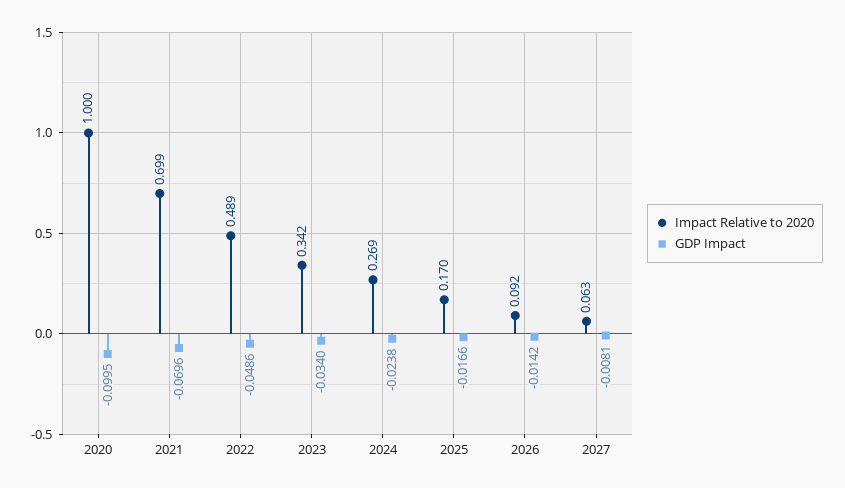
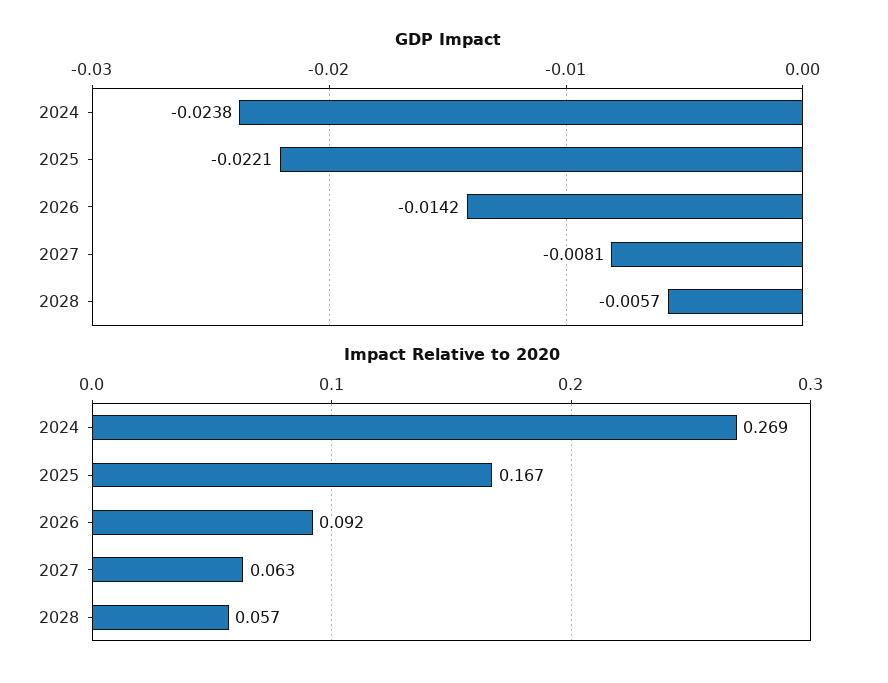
Impact Relative to 2020, 2020: 1 -> none
GDP Impact, 2020: -0.0995 -> none
Impact Relative to 2020, 2021: 0.699 -> none
GDP Impact, 2021: -0.0696 -> none
Impact Relative to 2020, 2022: 0.489 -> none
GDP Impact, 2022: -0.0486 -> none
Impact Relative to 2020, 2023: 0.342 -> none
GDP Impact, 2023: -0.034 -> none
Impact Relative to 2020, 2025: 0.17 -> 0.167
GDP Impact, 2025: -0.0166 -> -0.0221
GDP Impact, 2028: none -> -0.0057
Impact Relative to 2020, 2028: none -> 0.057

